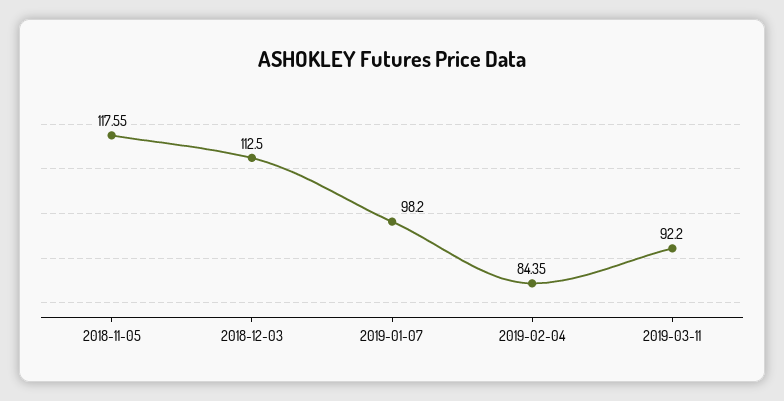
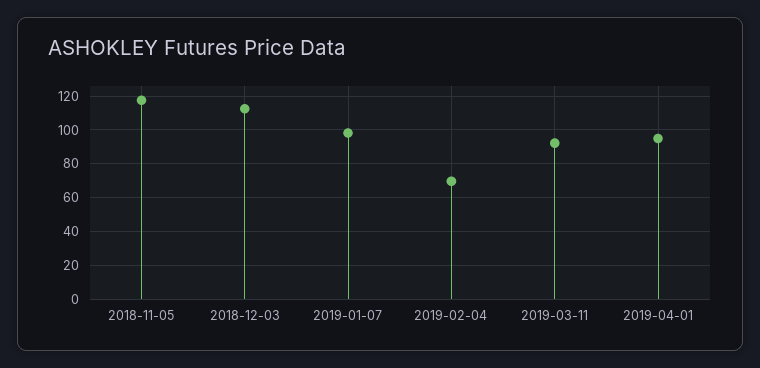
2019-02-04: 84.35 -> 70
2019-04-01: none -> 95

